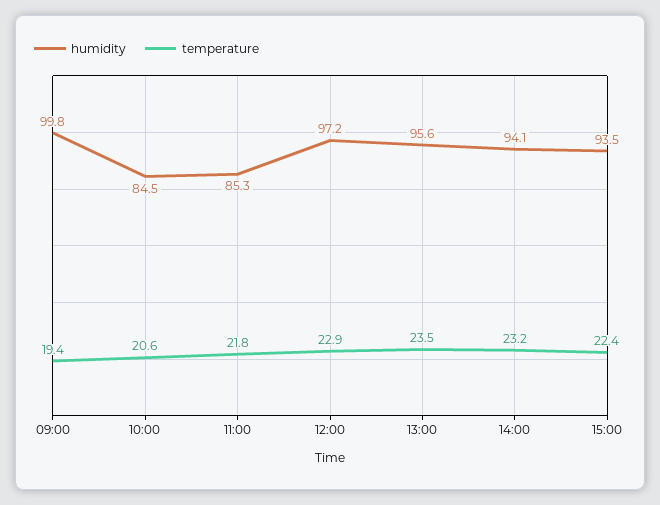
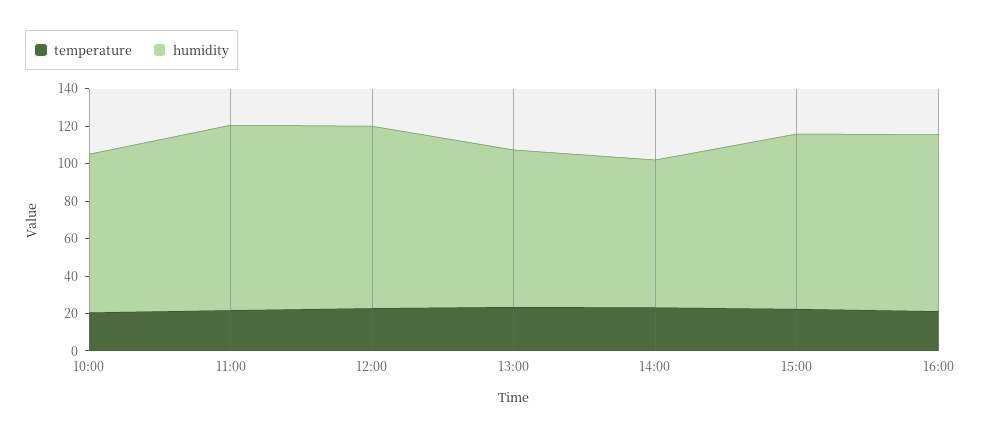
humidity, 09:00: 99.8 -> none
temperature, 09:00: 19.4 -> none
humidity, 11:00: 85.3 -> 100
humidity, 13:00: 95.6 -> 85
humidity, 14:00: 94.1 -> 80
temperature, 16:00: none -> 20
humidity, 16:00: none -> 95

